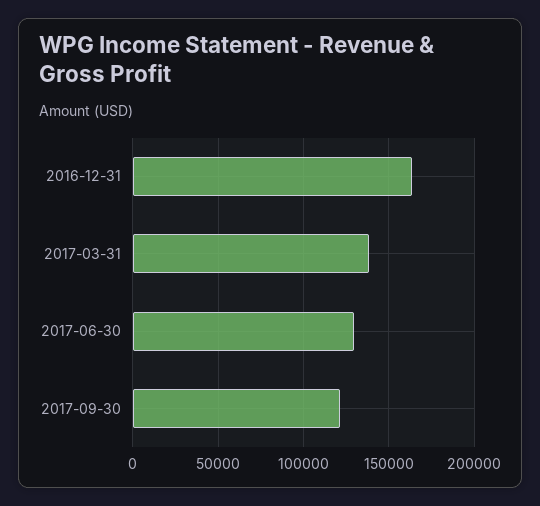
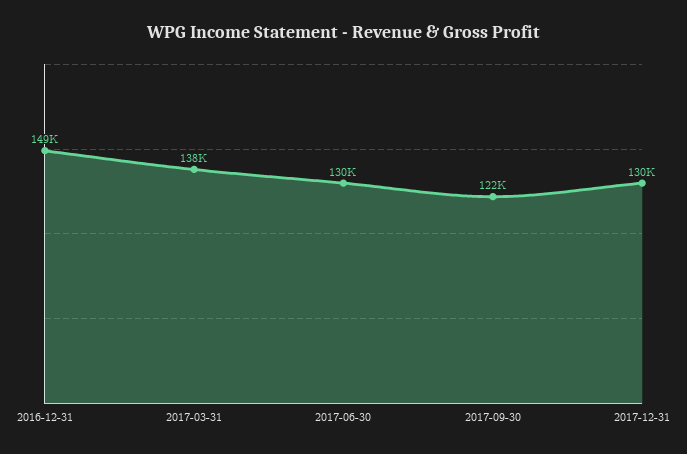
2016-12-31: 165000 -> 149000
2017-12-31: none -> 130000

